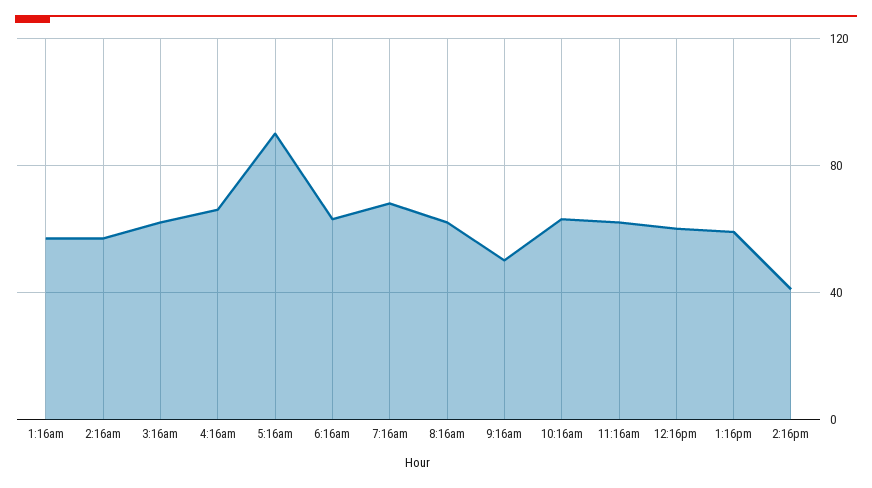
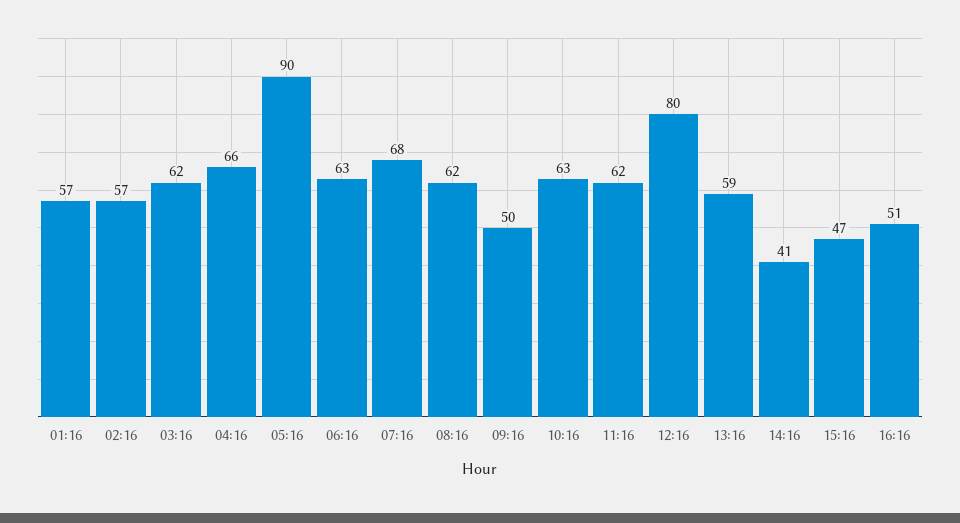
12:16pm: 60 -> 80
15:16: none -> 47
16:16: none -> 51

